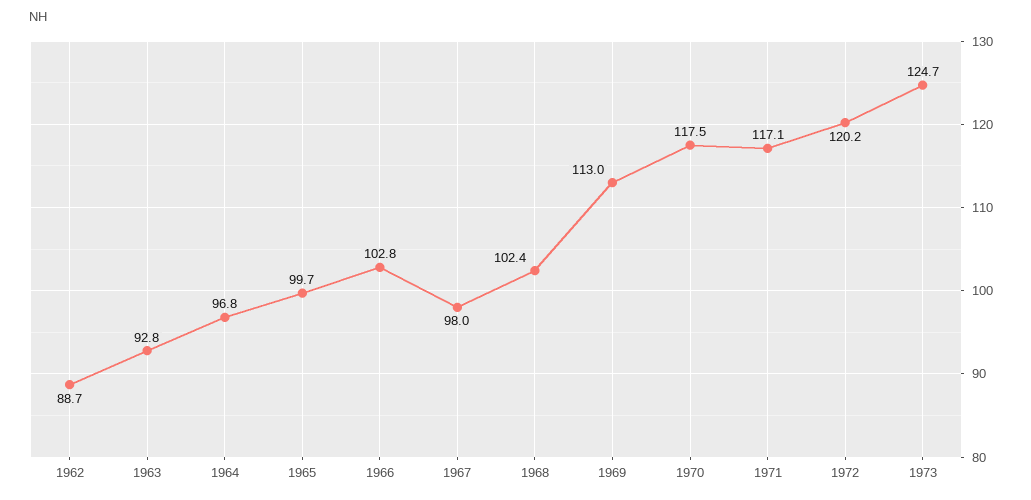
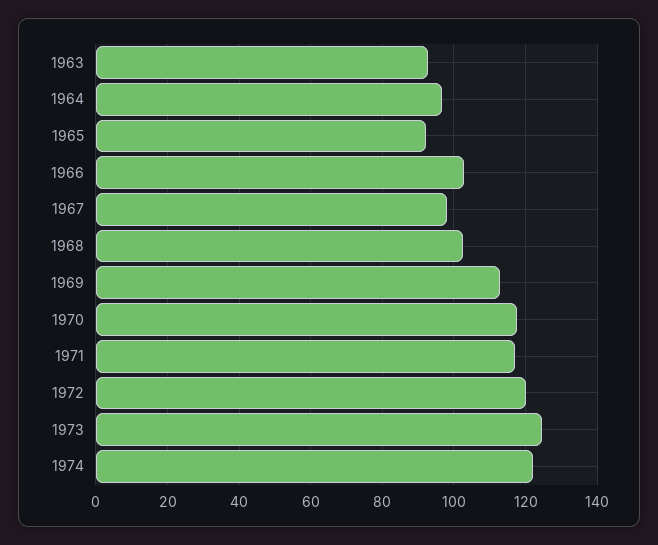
1962: 88.7 -> none
1965: 99.7 -> 92
1974: none -> 122

